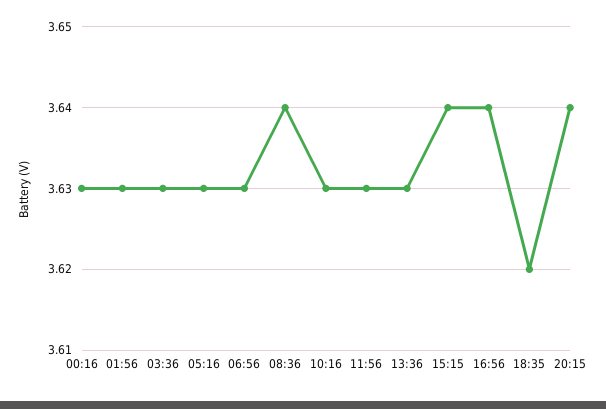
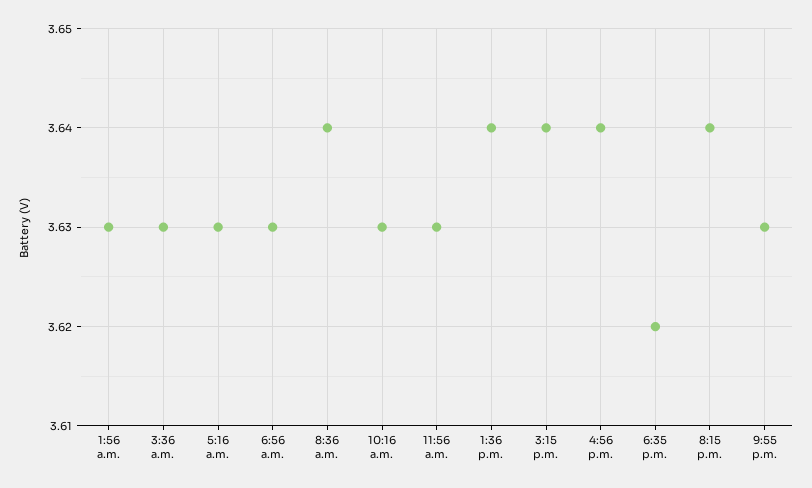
00:16: 3.63 -> none
13:36: 3.63 -> 3.64
9:55 p.m.: none -> 3.63

